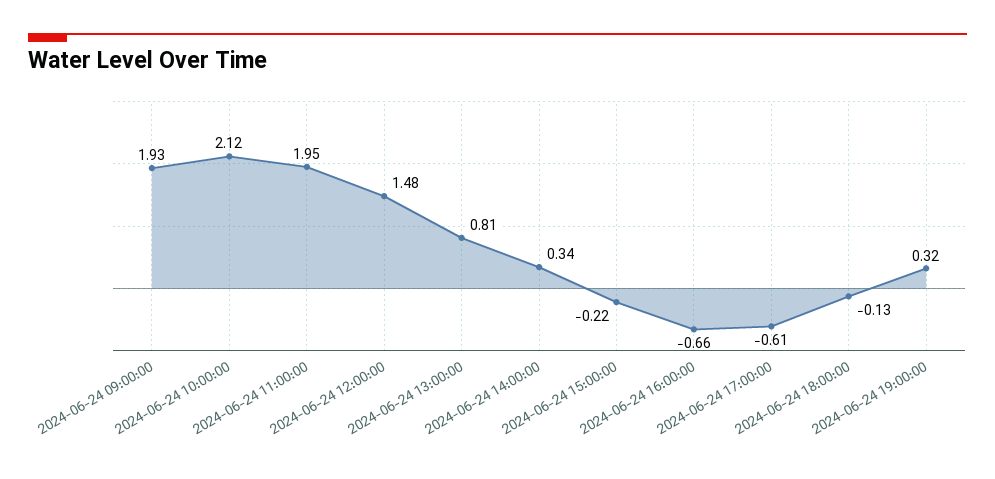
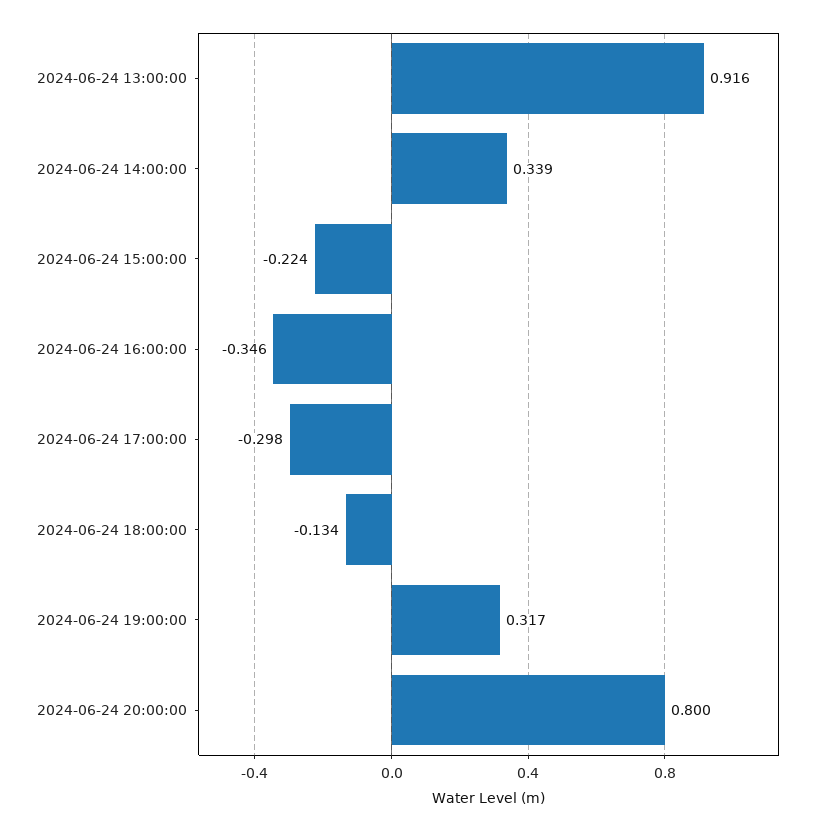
2024-06-24 09:00:00: 1.93 -> none
2024-06-24 10:00:00: 2.12 -> none
2024-06-24 11:00:00: 1.95 -> none
2024-06-24 12:00:00: 1.48 -> none
2024-06-24 13:00:00: 0.81 -> 0.916
2024-06-24 16:00:00: -0.66 -> -0.346
2024-06-24 17:00:00: -0.61 -> -0.298
2024-06-24 20:00:00: none -> 0.8

